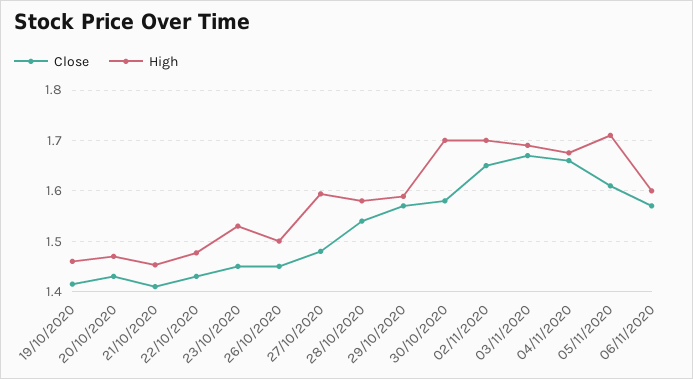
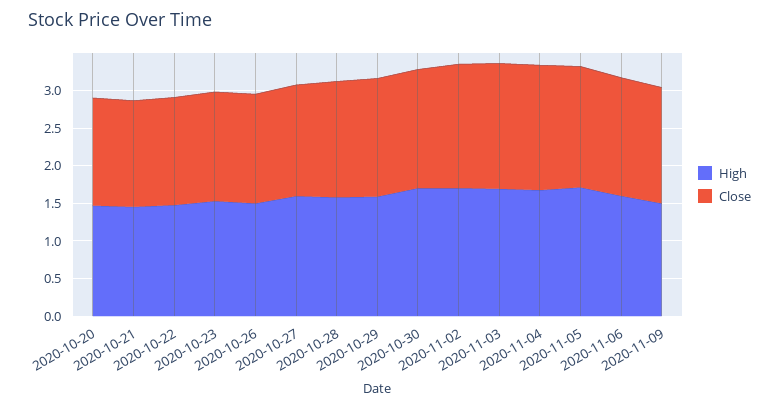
Close, 19/10/2020: 1.42 -> none
High, 19/10/2020: 1.46 -> none
High, 2020-11-09: none -> 1.5
Close, 2020-11-09: none -> 1.5

